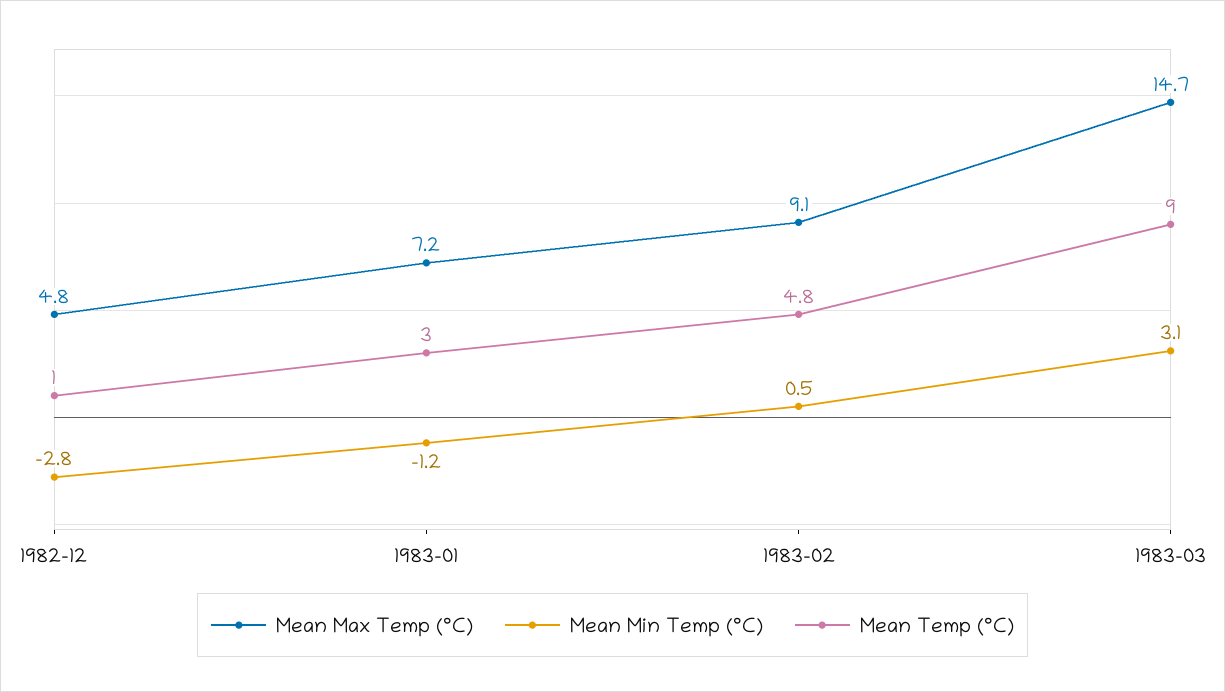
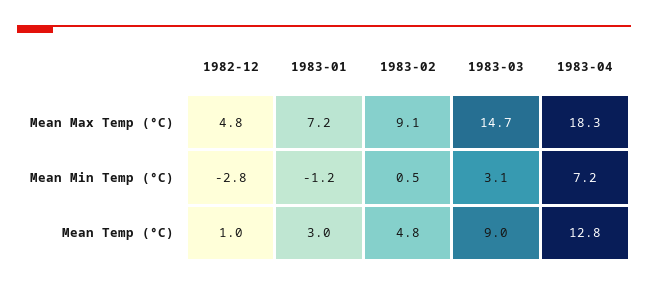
Mean Max Temp (°C), 1983-04: none -> 18.3
Mean Min Temp (°C), 1983-04: none -> 7.2
Mean Temp (°C), 1983-04: none -> 12.8

